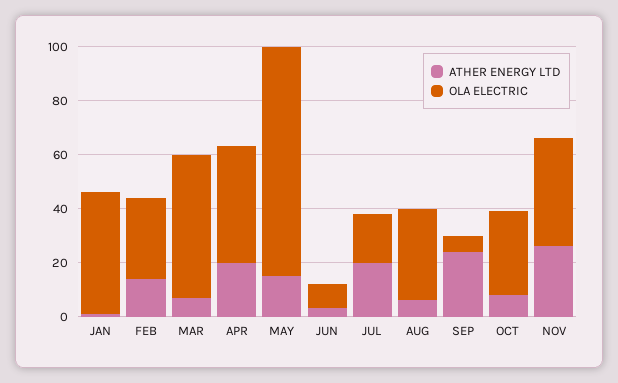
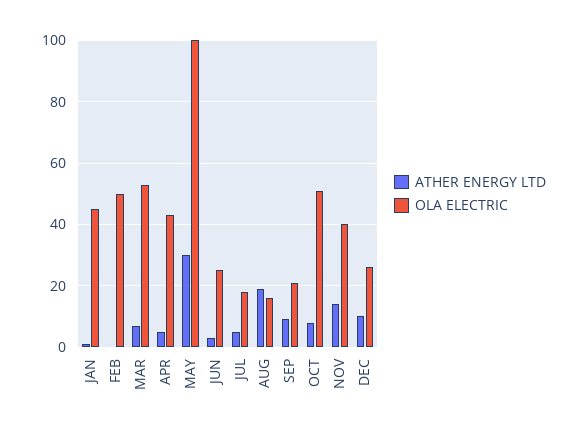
ATHER ENERGY LTD, FEB: 15 -> 0
OLA ELECTRIC, FEB: 30 -> 50
ATHER ENERGY LTD, APR: 20 -> 5
ATHER ENERGY LTD, MAY: 15 -> 30
OLA ELECTRIC, MAY: 85 -> 100
OLA ELECTRIC, JUN: 10 -> 25
ATHER ENERGY LTD, JUL: 20 -> 5
ATHER ENERGY LTD, AUG: 5 -> 20
OLA ELECTRIC, AUG: 35 -> 15
ATHER ENERGY LTD, SEP: 25 -> 10
OLA ELECTRIC, SEP: 5 -> 20
OLA ELECTRIC, OCT: 30 -> 50
ATHER ENERGY LTD, NOV: 25 -> 15
ATHER ENERGY LTD, DEC: none -> 10
OLA ELECTRIC, DEC: none -> 25

